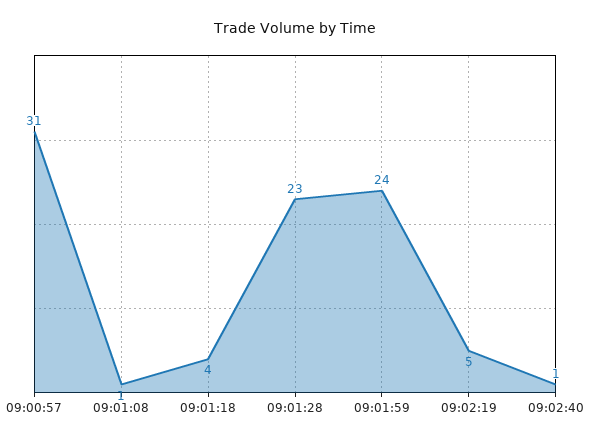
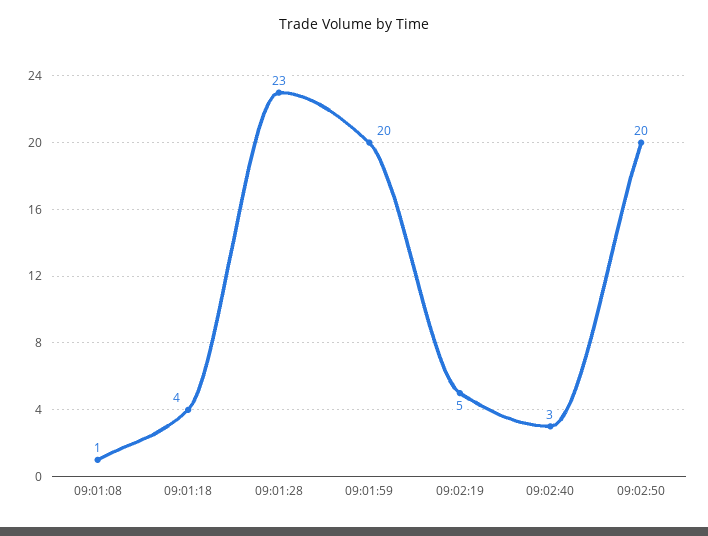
09:00:57: 31 -> none
09:01:59: 24 -> 20
09:02:40: 1 -> 3
09:02:50: none -> 20

